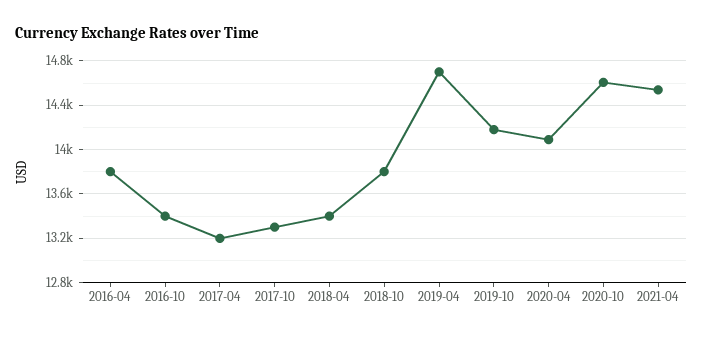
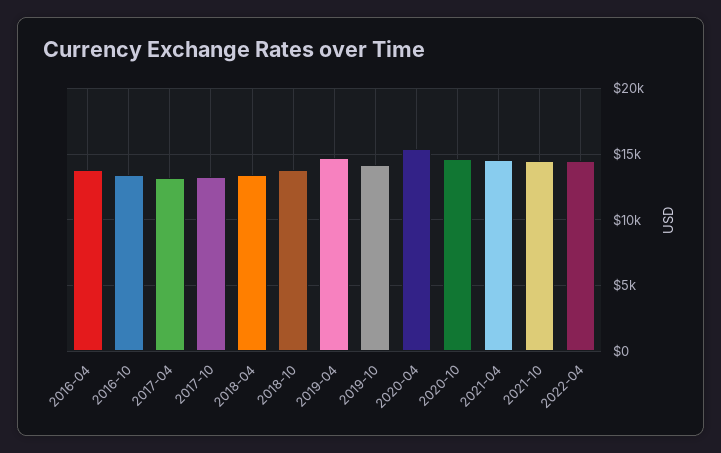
2020-04: 14100 -> 15500
2021-10: none -> 14500
2022-04: none -> 14500

